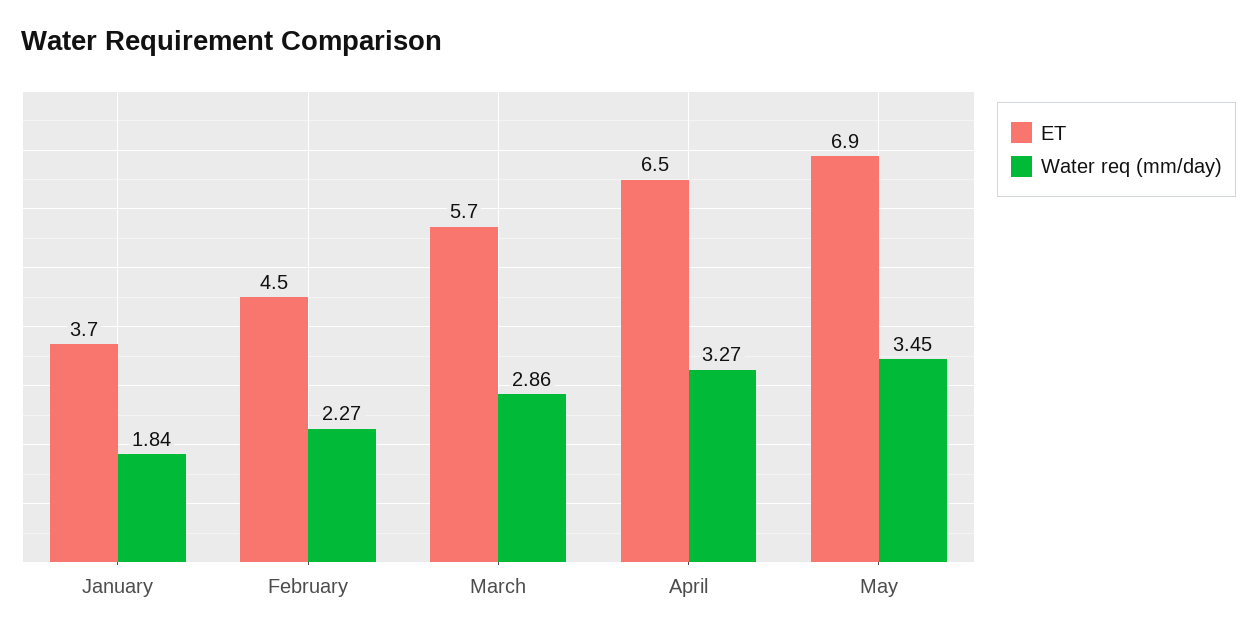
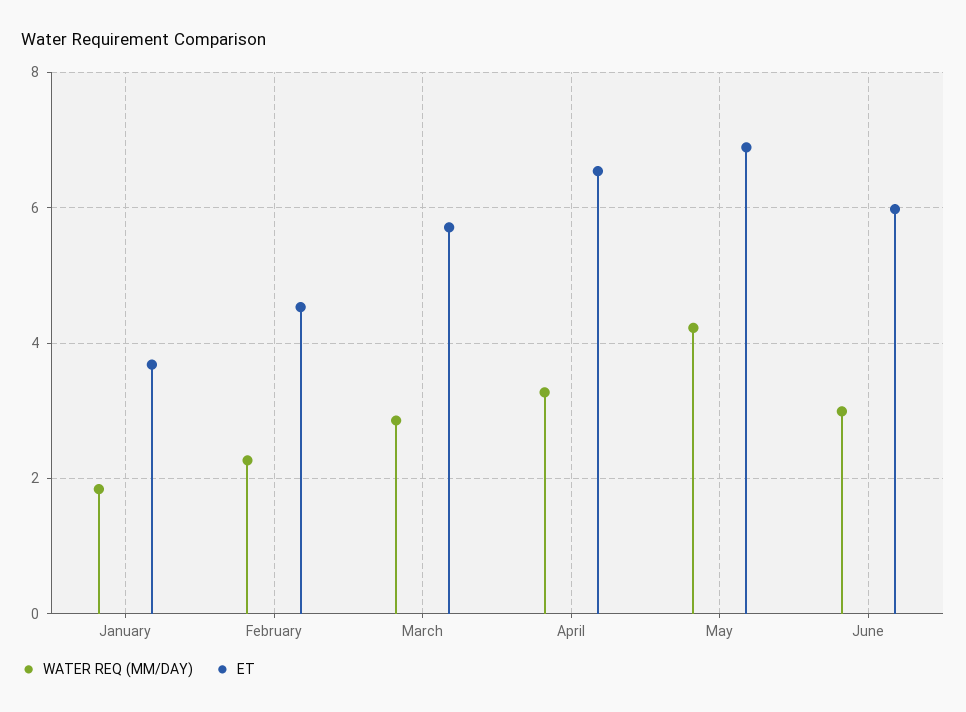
Water req (mm/day), May: 3.45 -> 4.2
Water req (mm/day), June: none -> 3
ET, June: none -> 6

